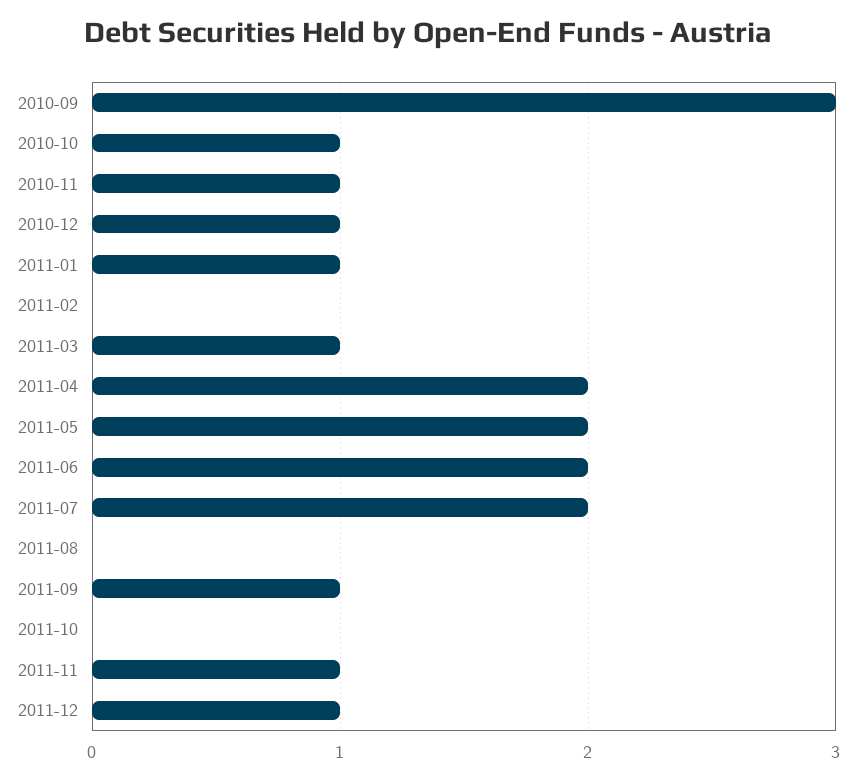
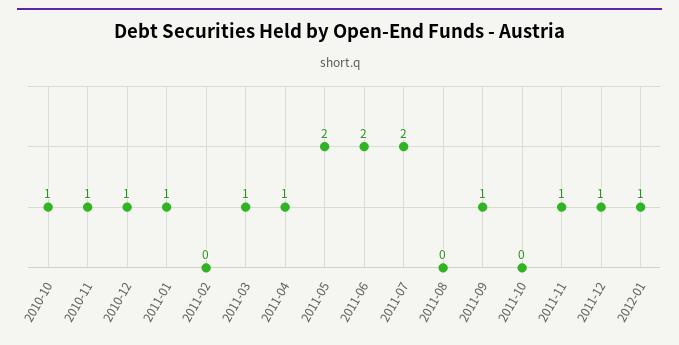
2010-09: 3 -> none
2011-04: 2 -> 1
2012-01: none -> 1

